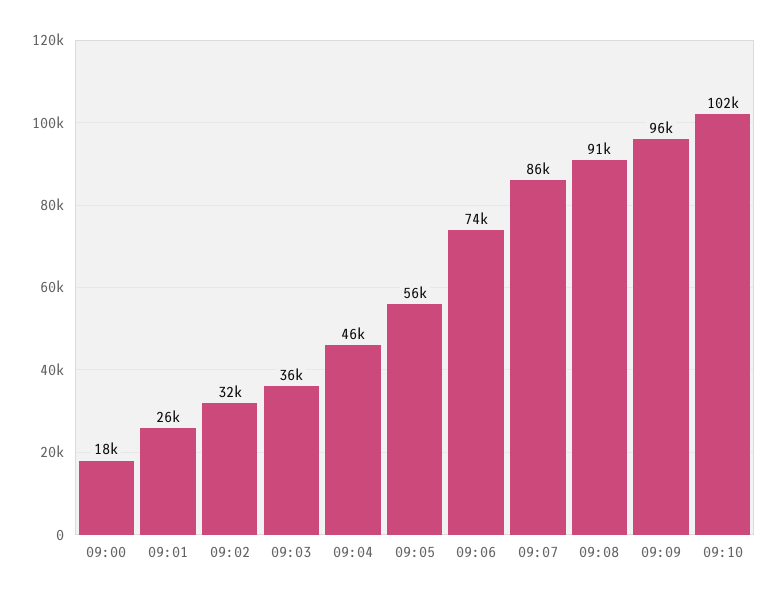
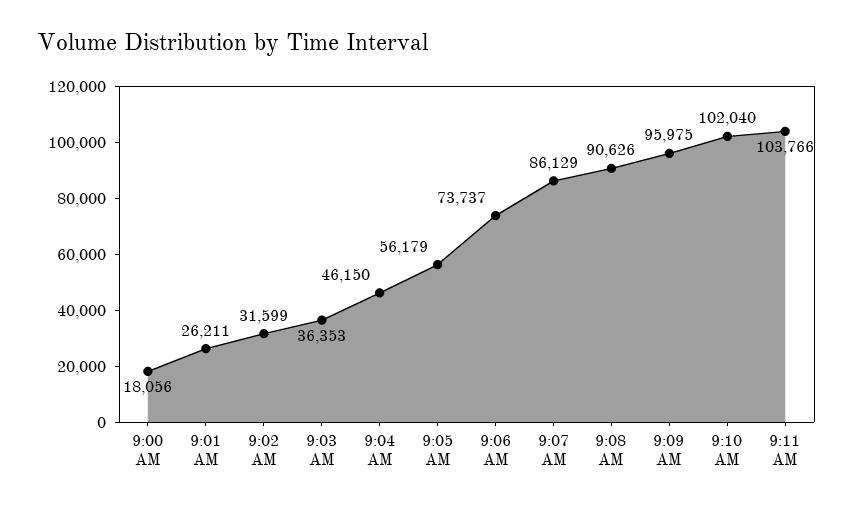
9:11 AM: none -> 103766

